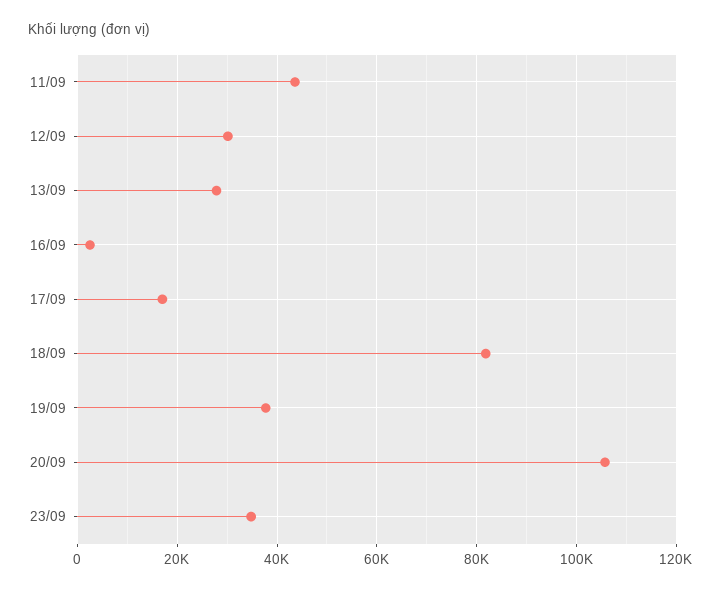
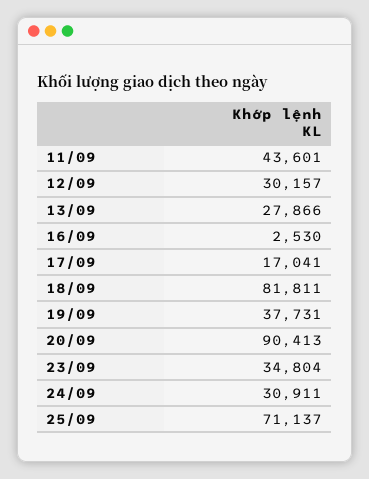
20/09: 106000 -> 90413
24/09: none -> 30911
25/09: none -> 71137

